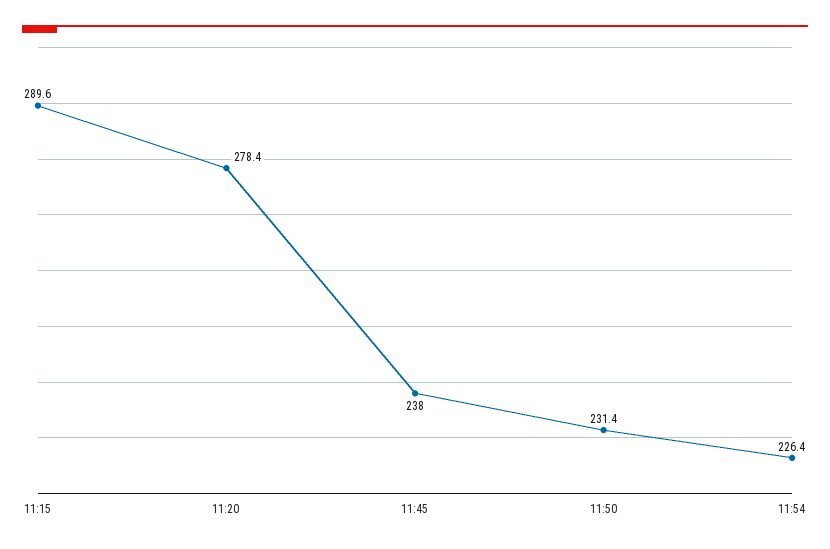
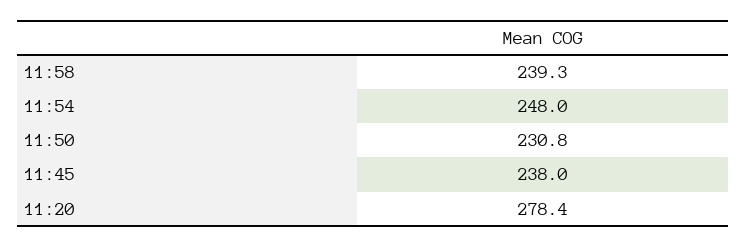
11:15: 289.6 -> none
11:50: 231.4 -> 230.8
11:54: 226.4 -> 248
11:58: none -> 239.3

